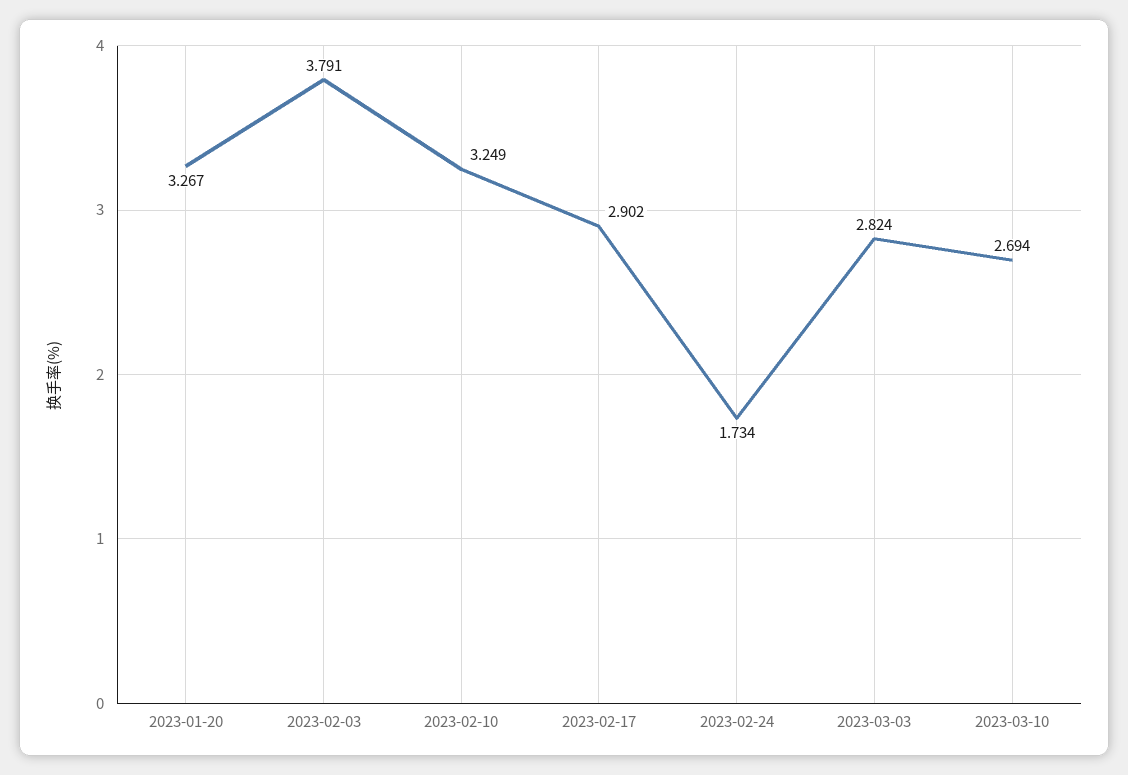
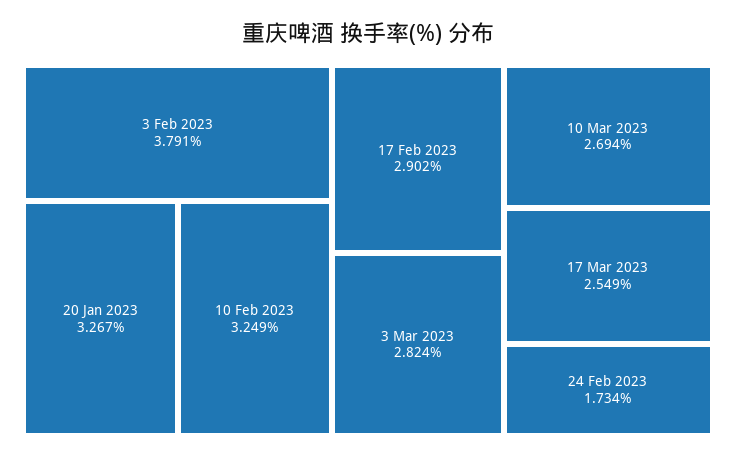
17 Mar 2023: none -> 2.549

